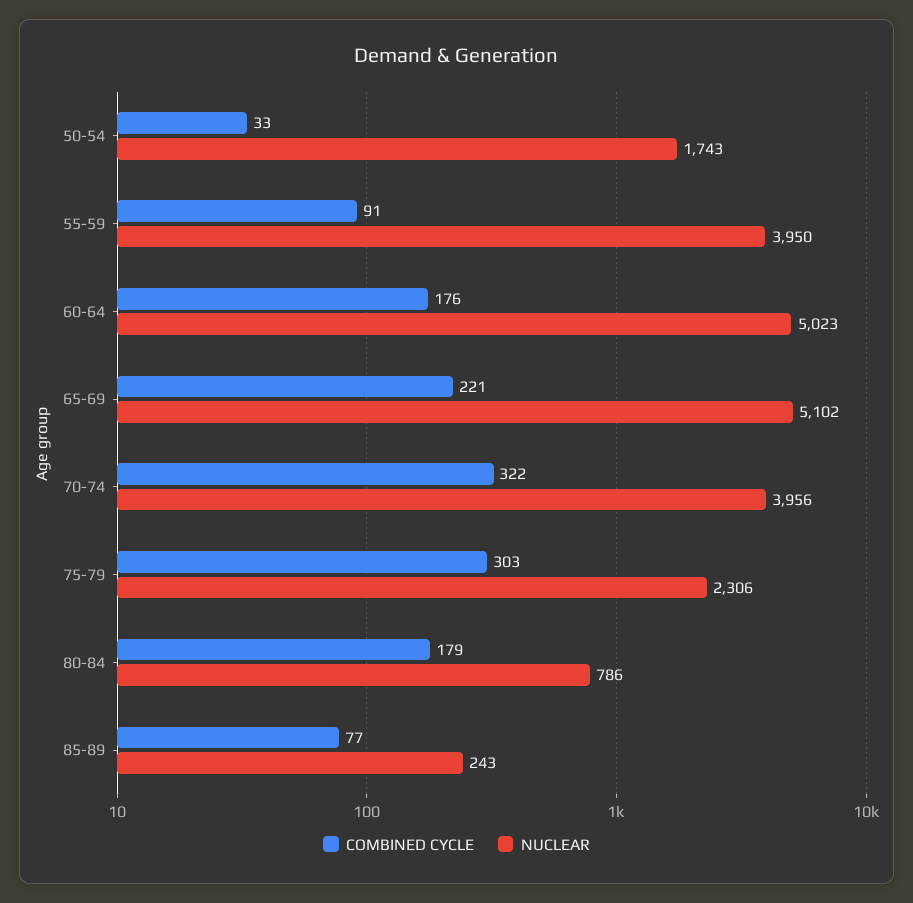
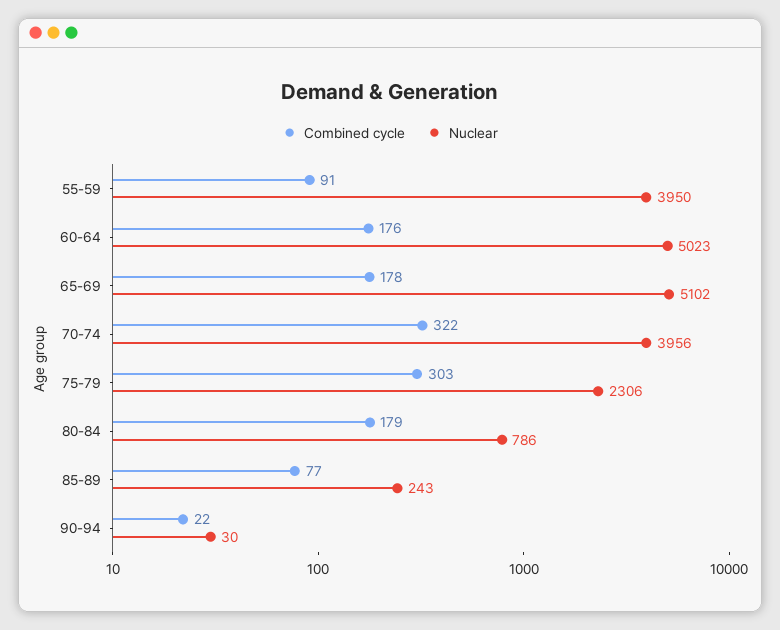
COMBINED CYCLE, 50-54: 33 -> none
NUCLEAR, 50-54: 1743 -> none
COMBINED CYCLE, 65-69: 221 -> 178
COMBINED CYCLE, 90-94: none -> 22
NUCLEAR, 90-94: none -> 30

